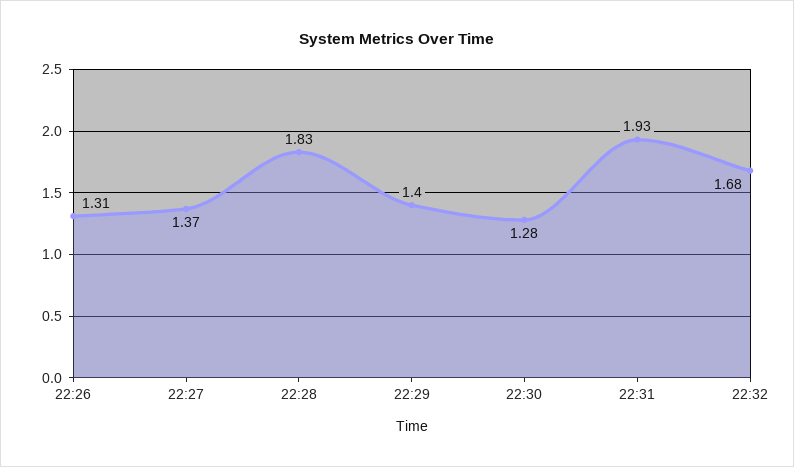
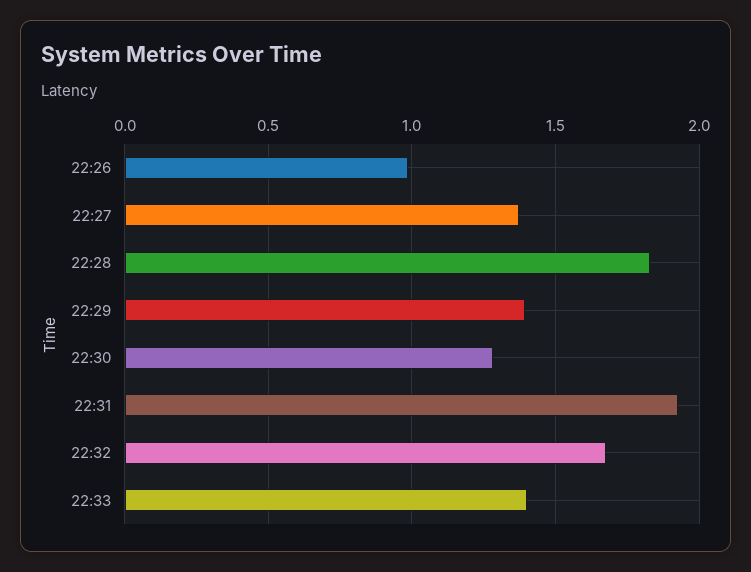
22:26: 1.31 -> 1
22:33: none -> 1.4

